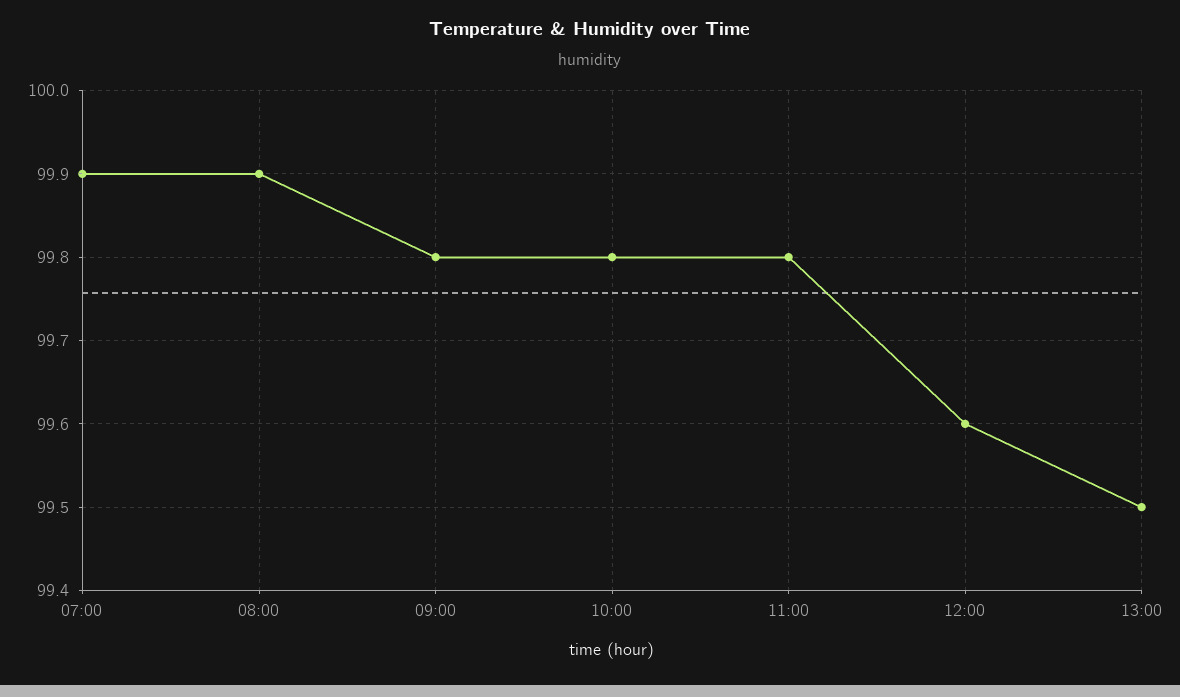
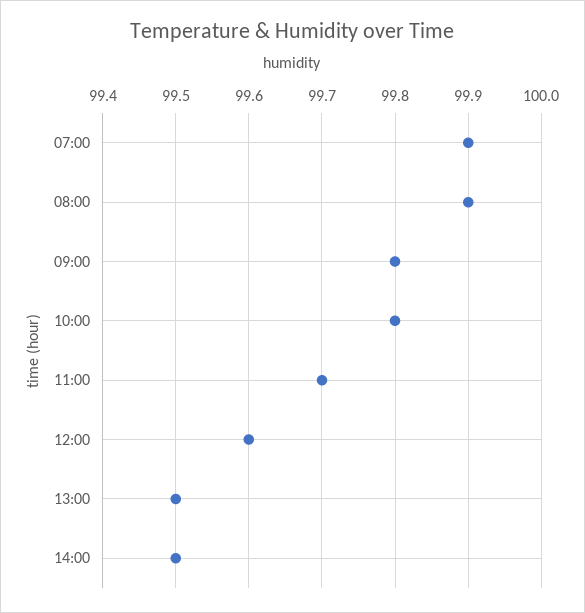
11:00: 99.8 -> 99.7
14:00: none -> 99.5

